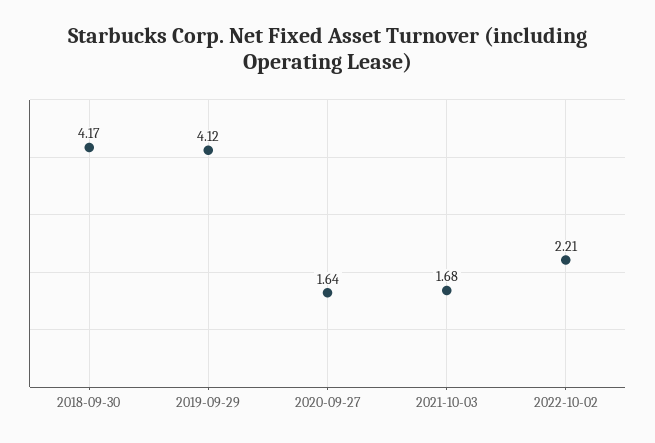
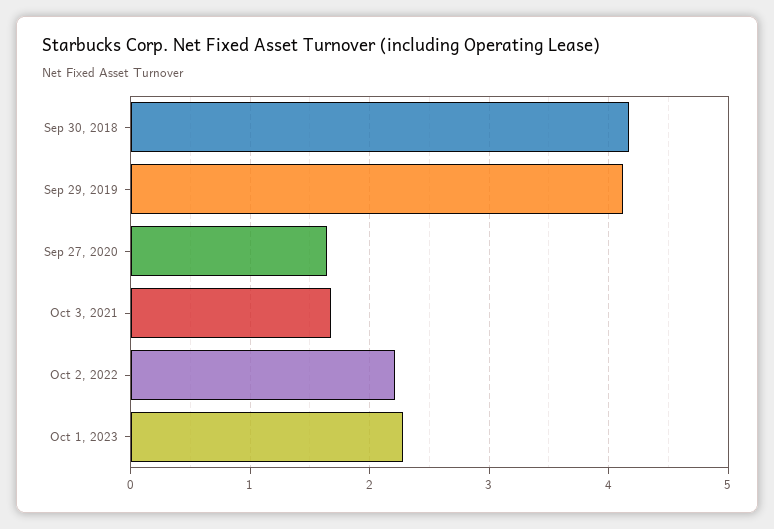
Oct 1, 2023: none -> 2.3

